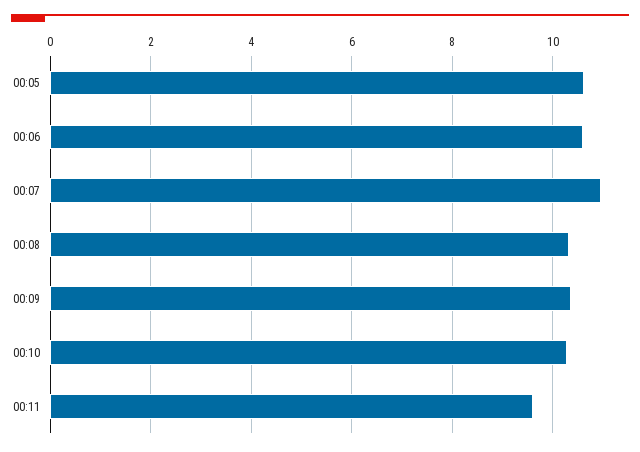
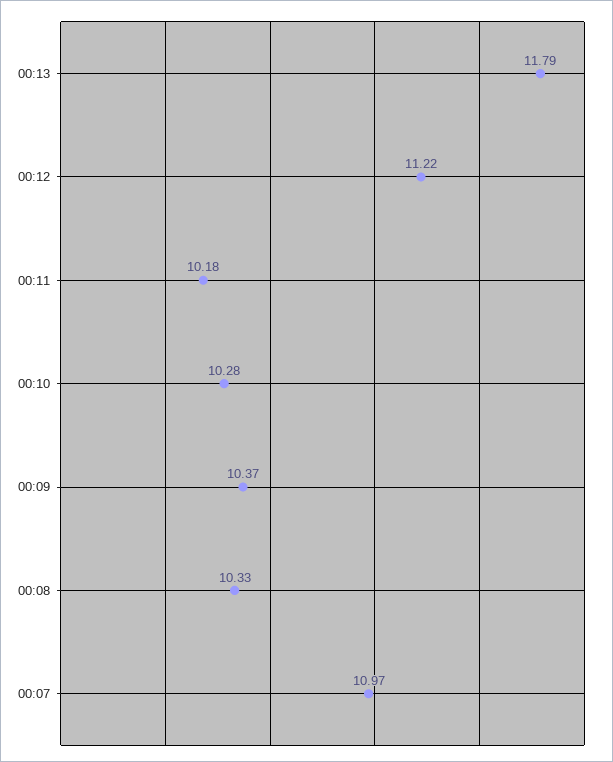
00:05: 10.6 -> none
00:06: 10.6 -> none
00:11: 9.6 -> 10.18
00:13: none -> 11.79
00:12: none -> 11.22

